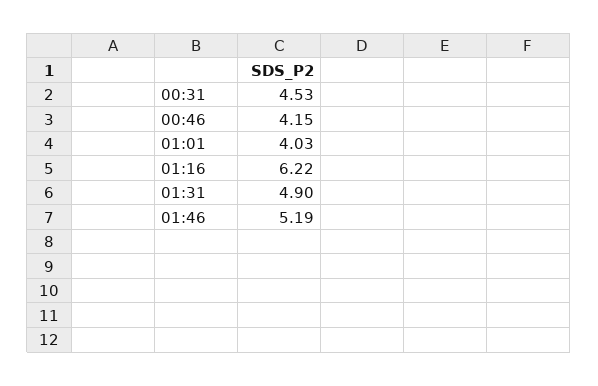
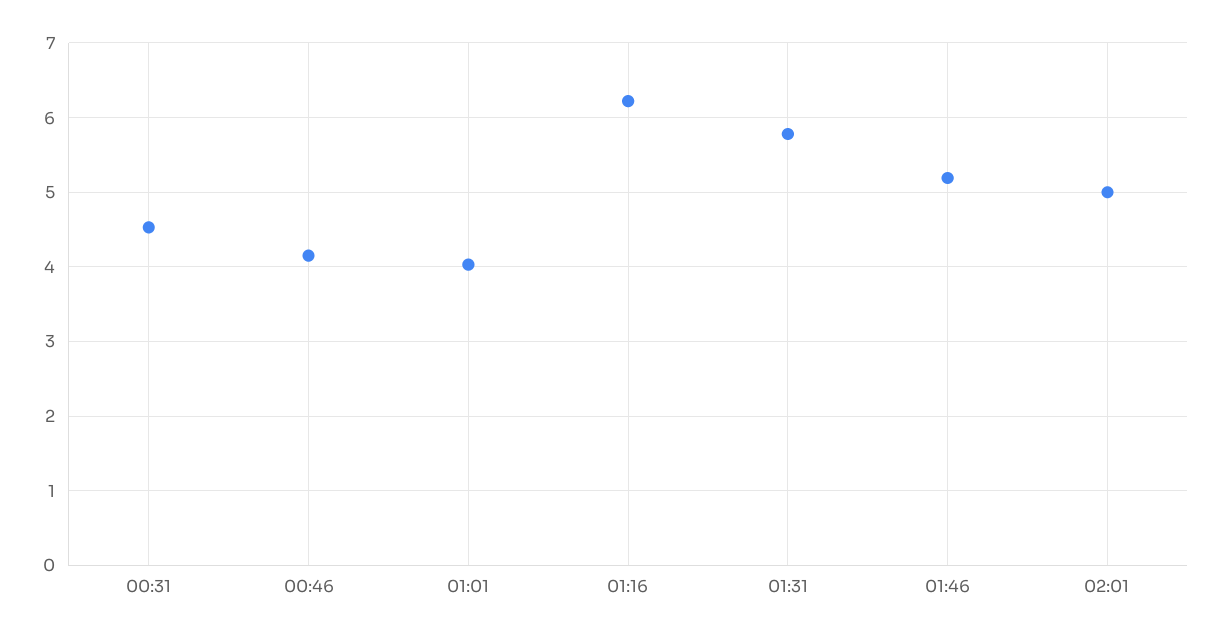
01:31: 4.9 -> 5.8
02:01: none -> 5

